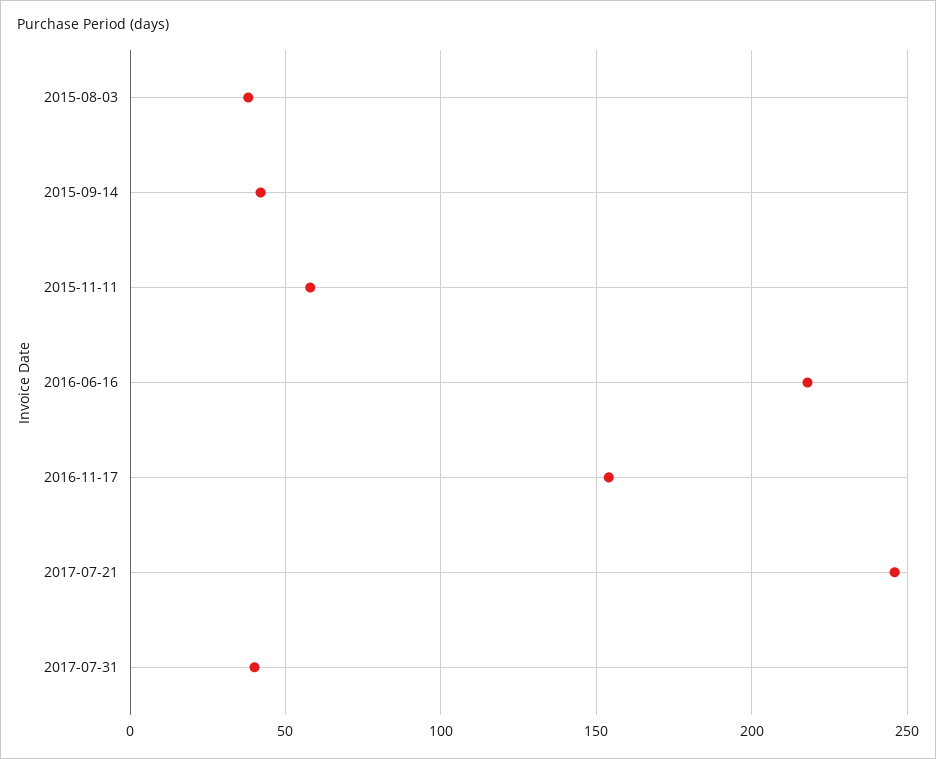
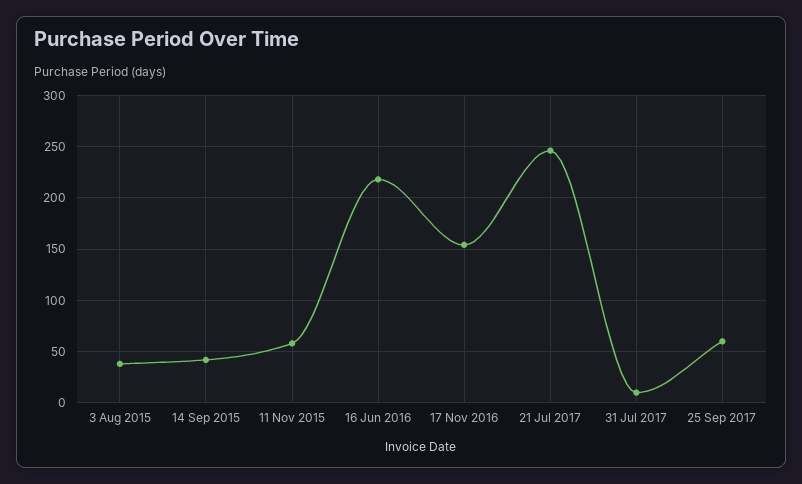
2017-07-31: 40 -> 10
25 Sep 2017: none -> 60

